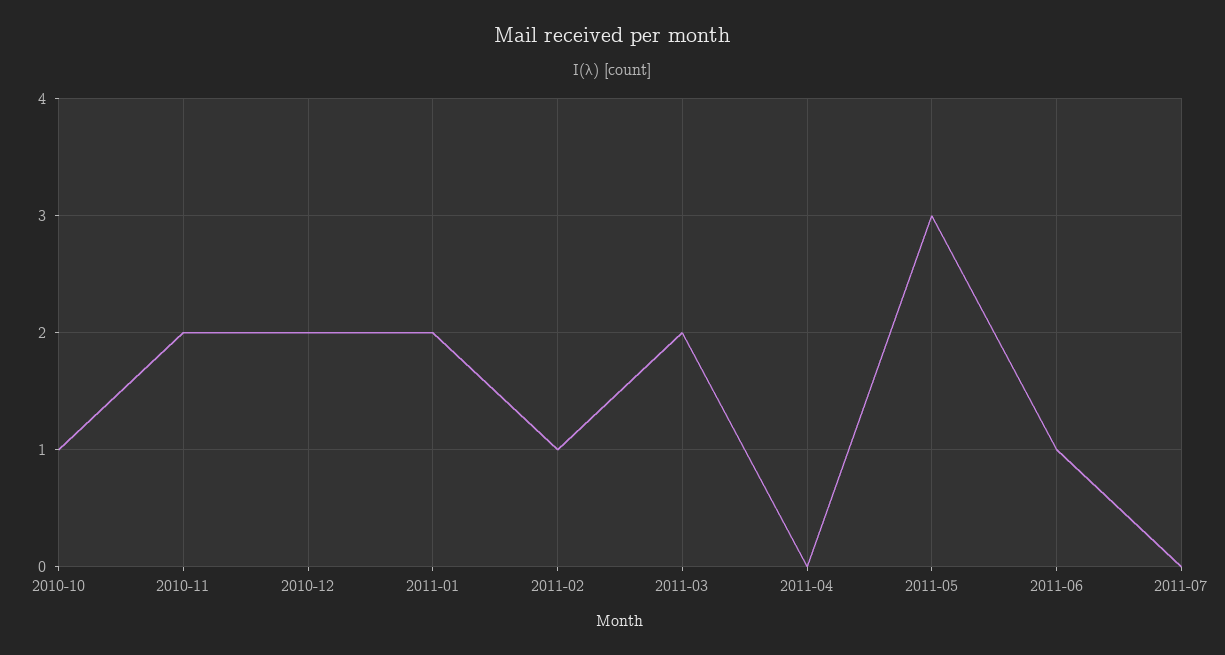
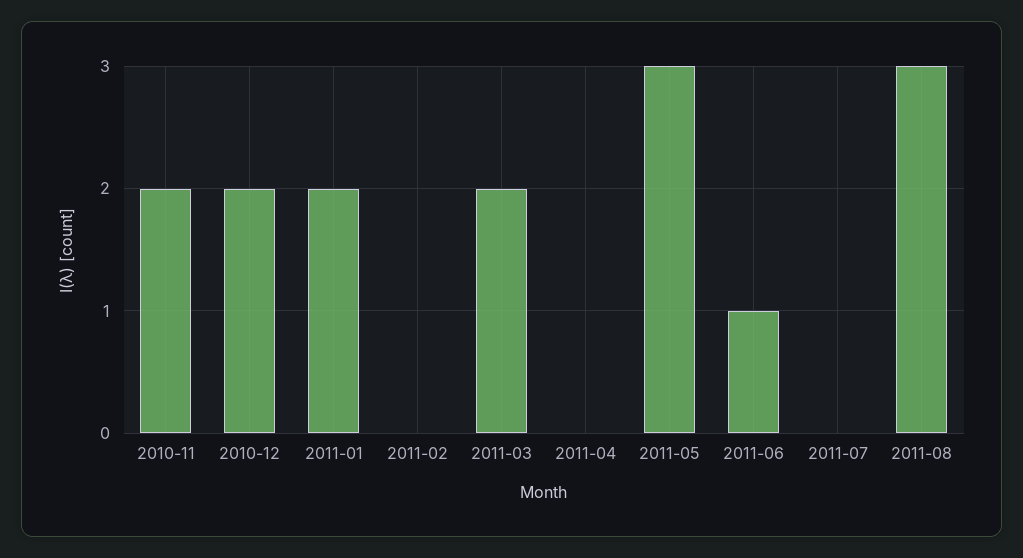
2010-10: 1 -> none
2011-02: 1 -> 0
2011-08: none -> 3

